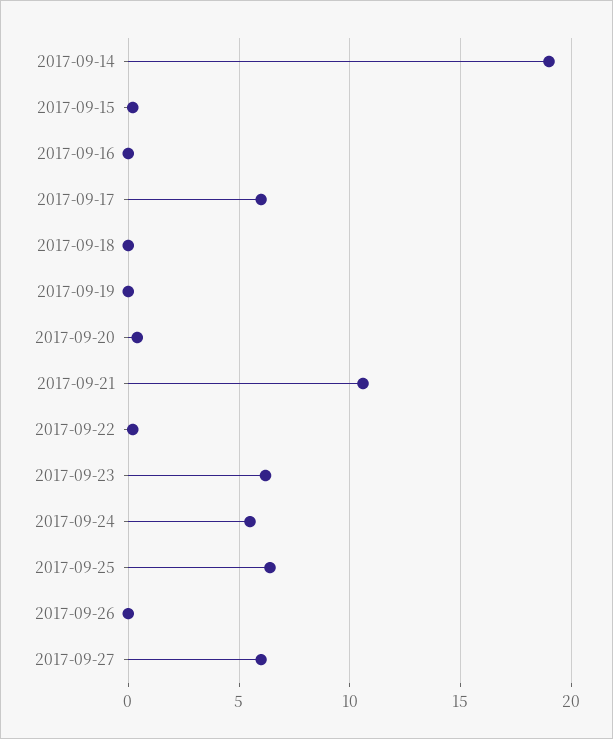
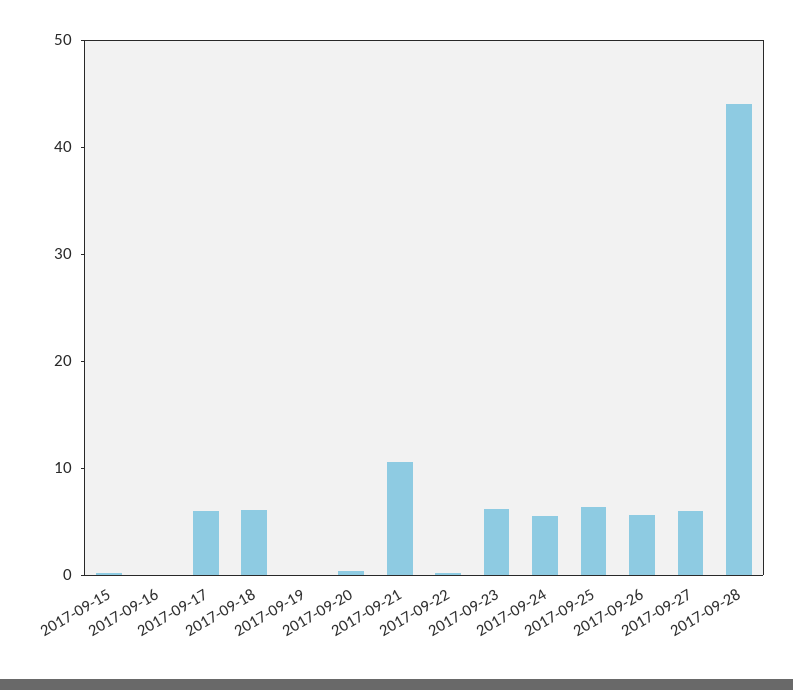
2017-09-14: 19 -> none
2017-09-18: 0 -> 6
2017-09-26: 0 -> 6
2017-09-28: none -> 44

